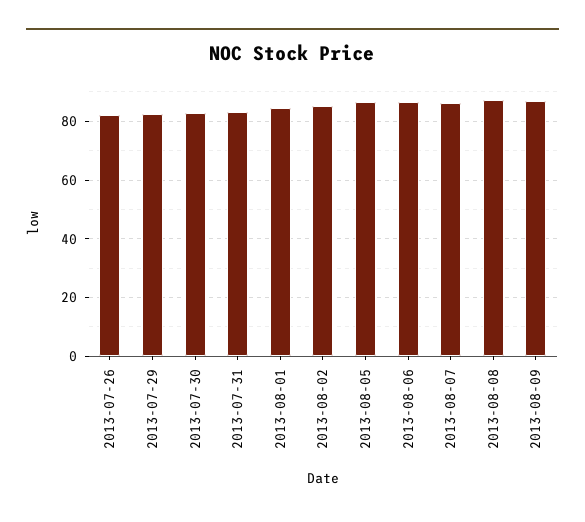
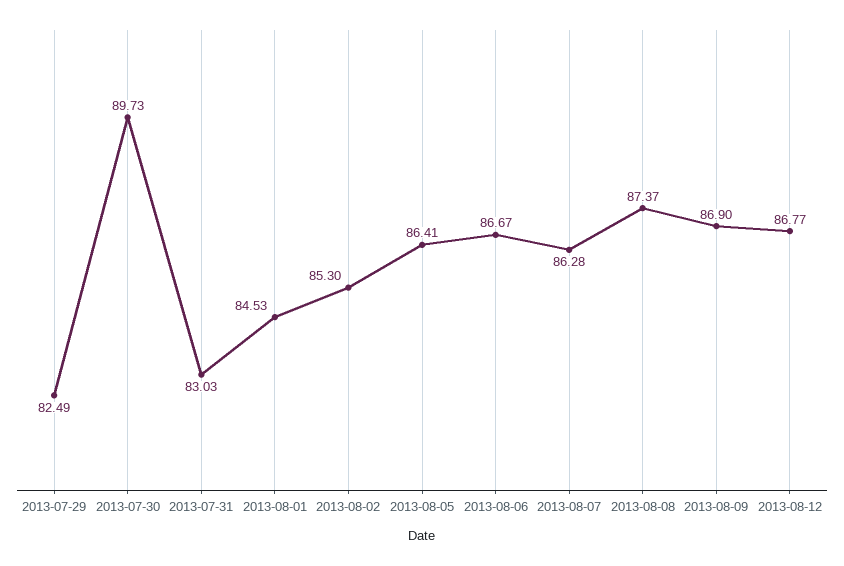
2013-07-26: 82.5 -> none
2013-07-30: 82.5 -> 89.73
2013-08-12: none -> 86.77

